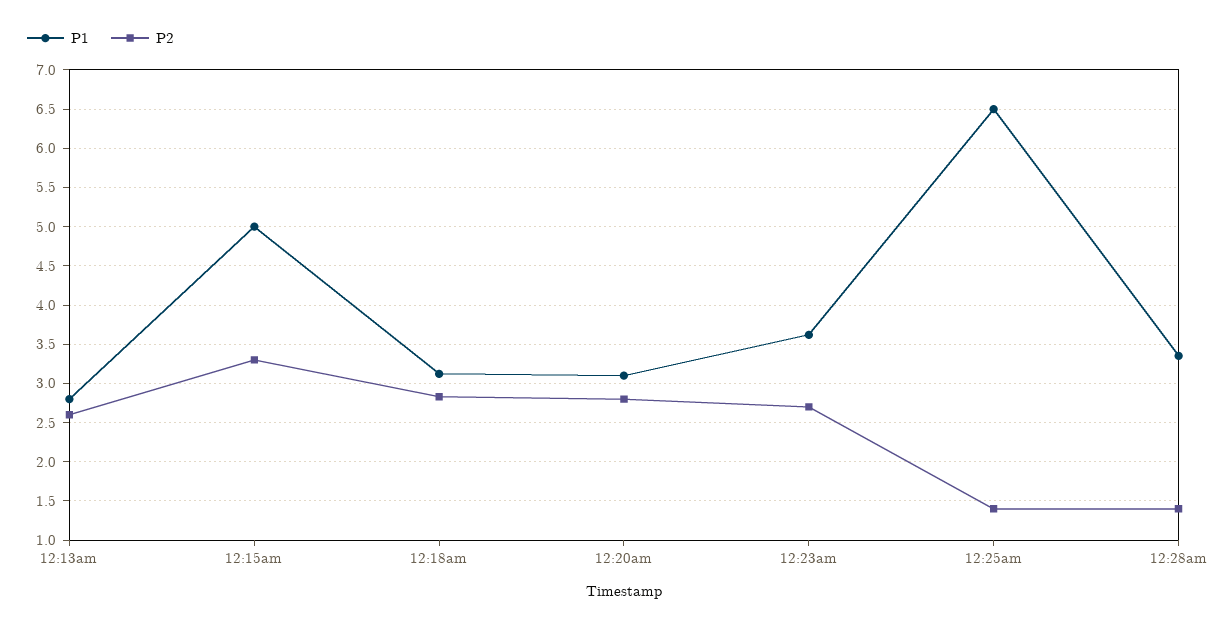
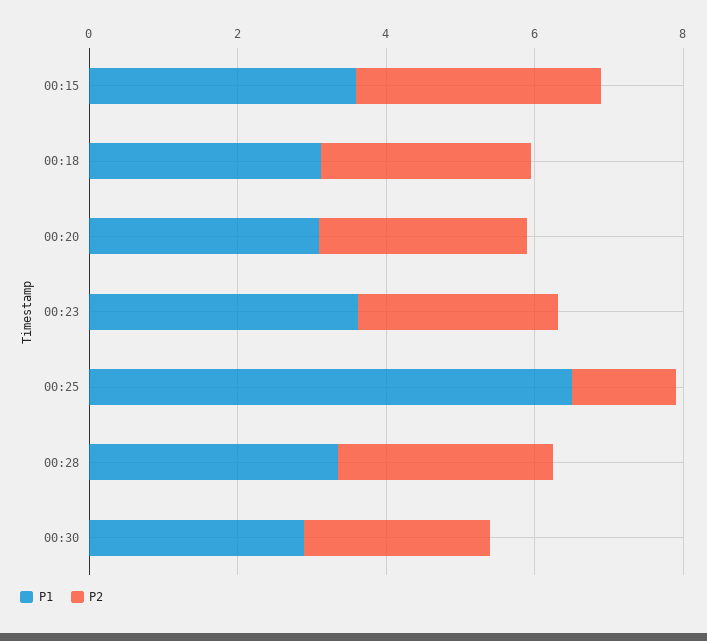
P1, 12:13am: 2.8 -> none
P2, 12:13am: 2.6 -> none
P1, 12:15am: 5 -> 3.5
P2, 12:28am: 1.4 -> 3
P1, 00:30: none -> 3
P2, 00:30: none -> 2.5

